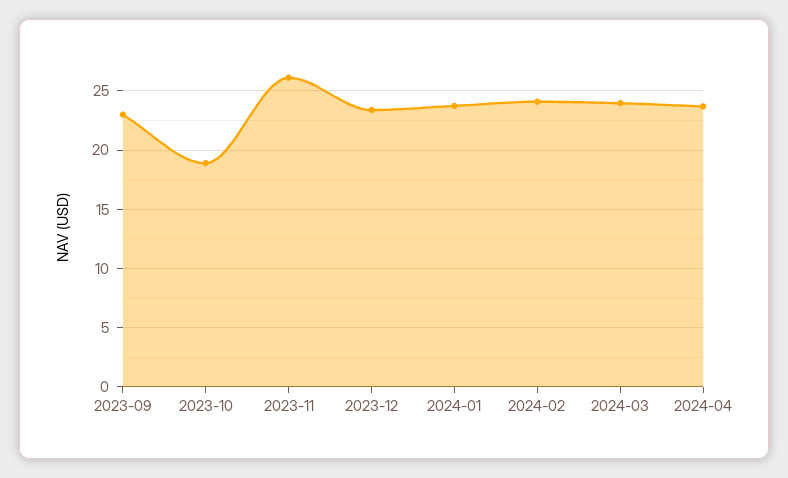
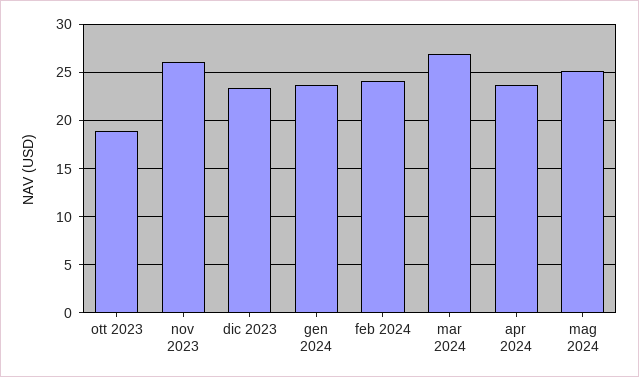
2023-09: 23 -> none
2024-03: 24 -> 27
mag 2024: none -> 25

